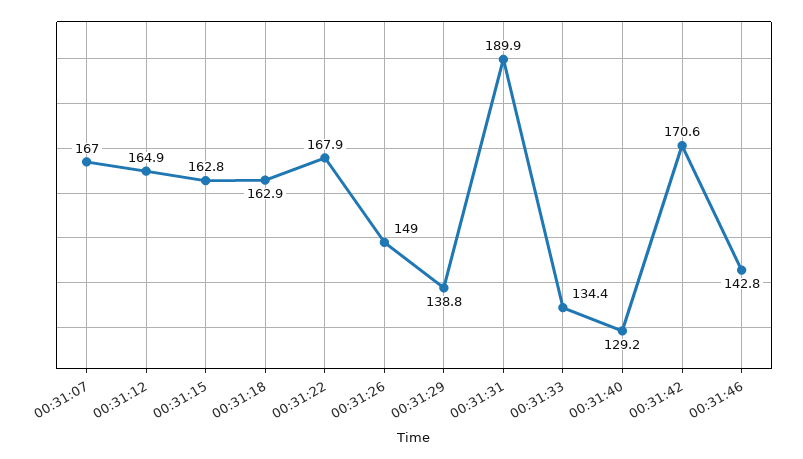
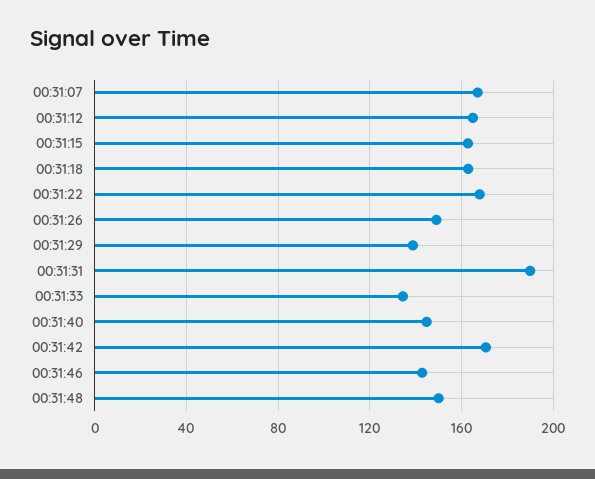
00:31:40: 129.2 -> 145
00:31:48: none -> 150

